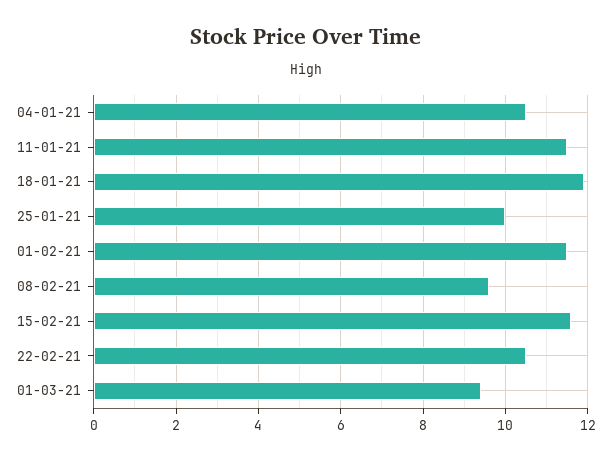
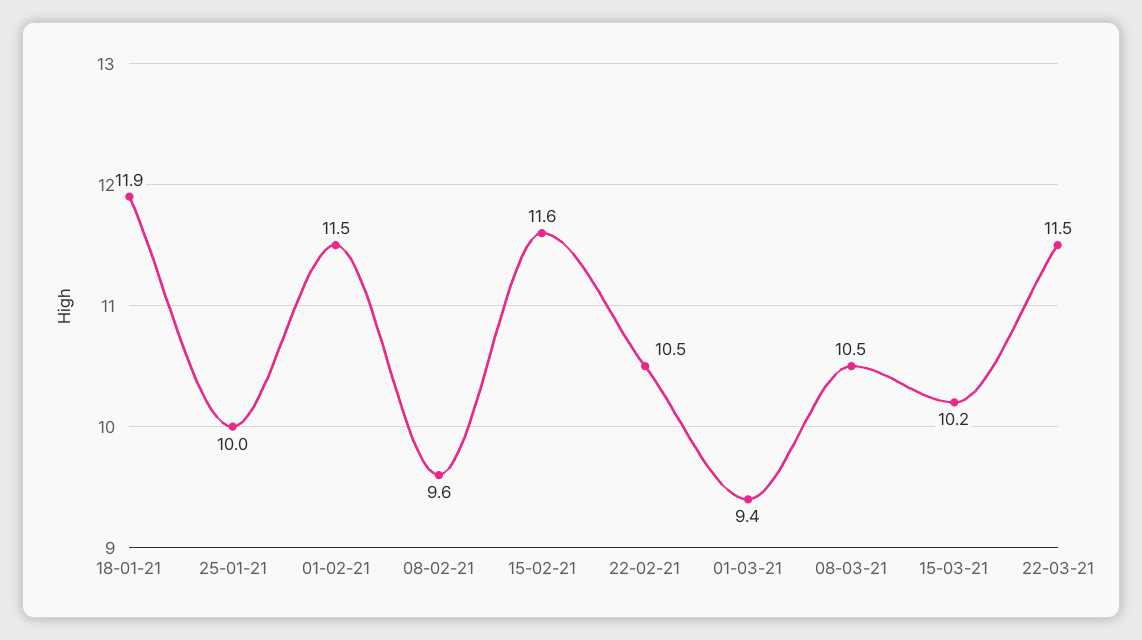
04-01-21: 10.5 -> none
11-01-21: 11.5 -> none
08-03-21: none -> 10.5
15-03-21: none -> 10.2
22-03-21: none -> 11.5

